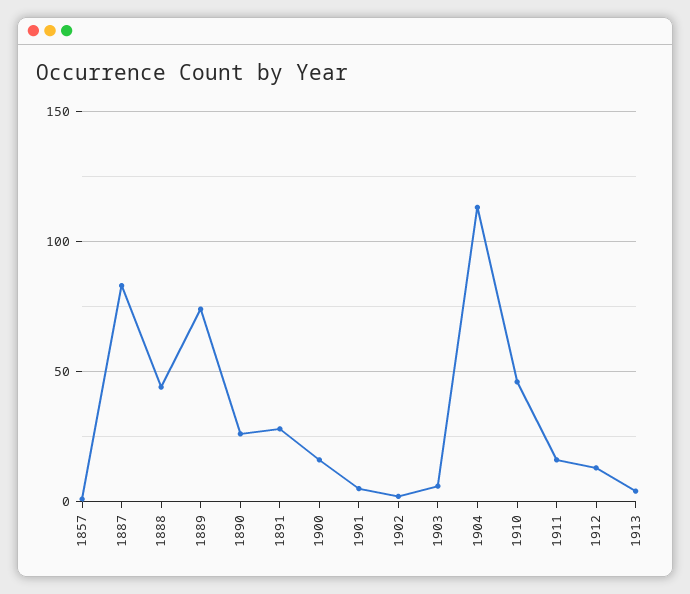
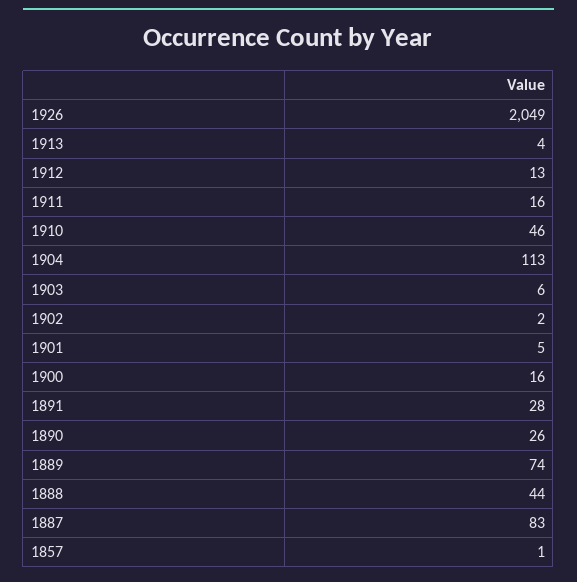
1926: none -> 2049

